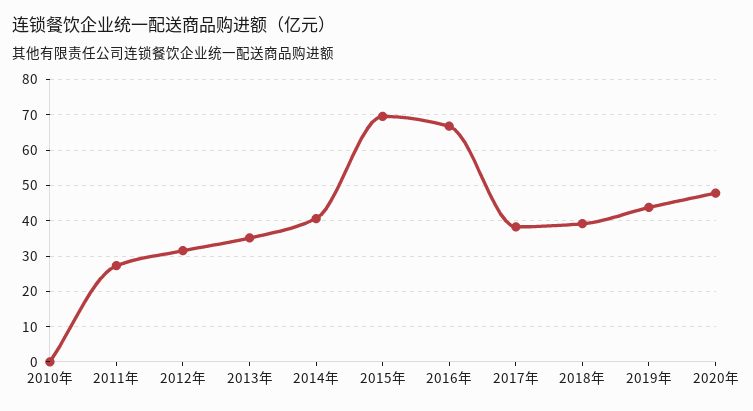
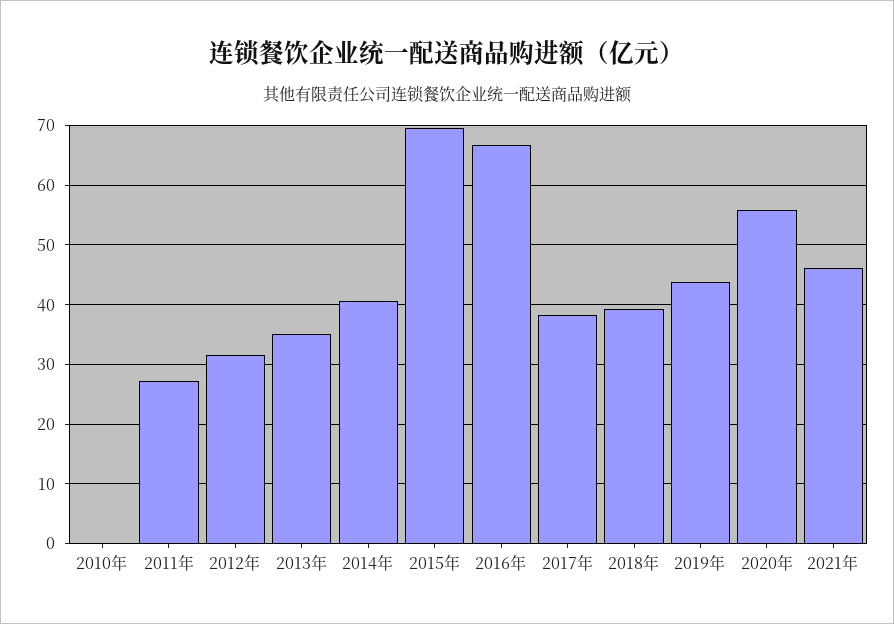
2020年: 48 -> 56
2021年: none -> 46

